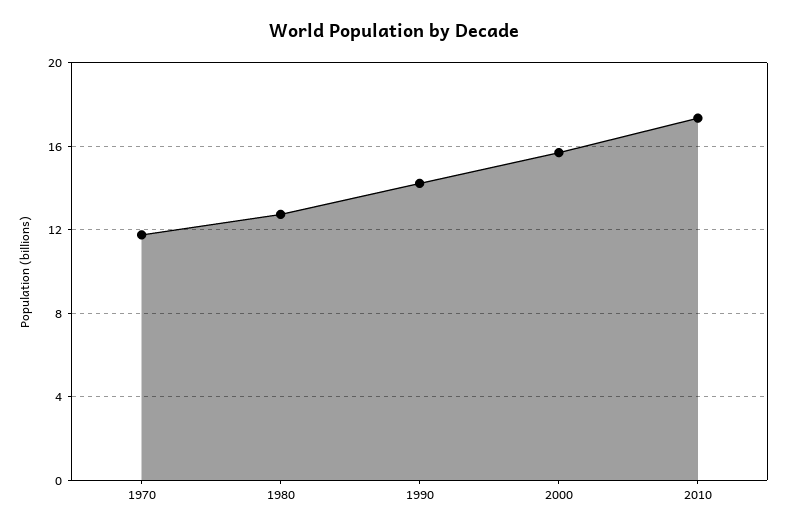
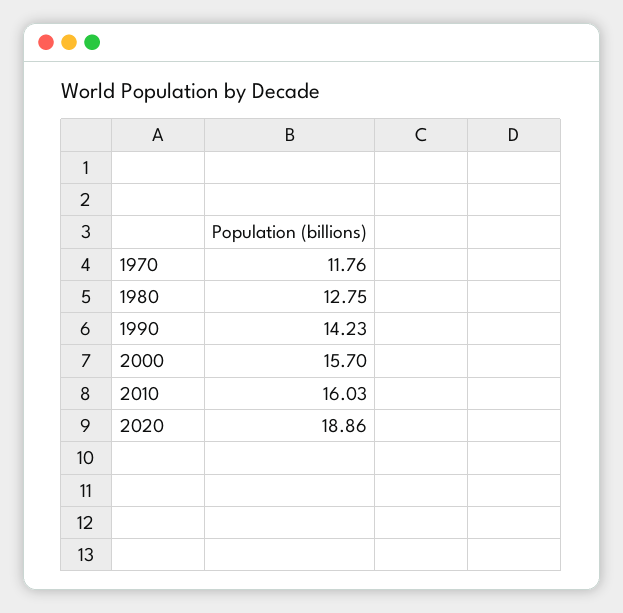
2010: 17.5 -> 16.03
2020: none -> 18.86

